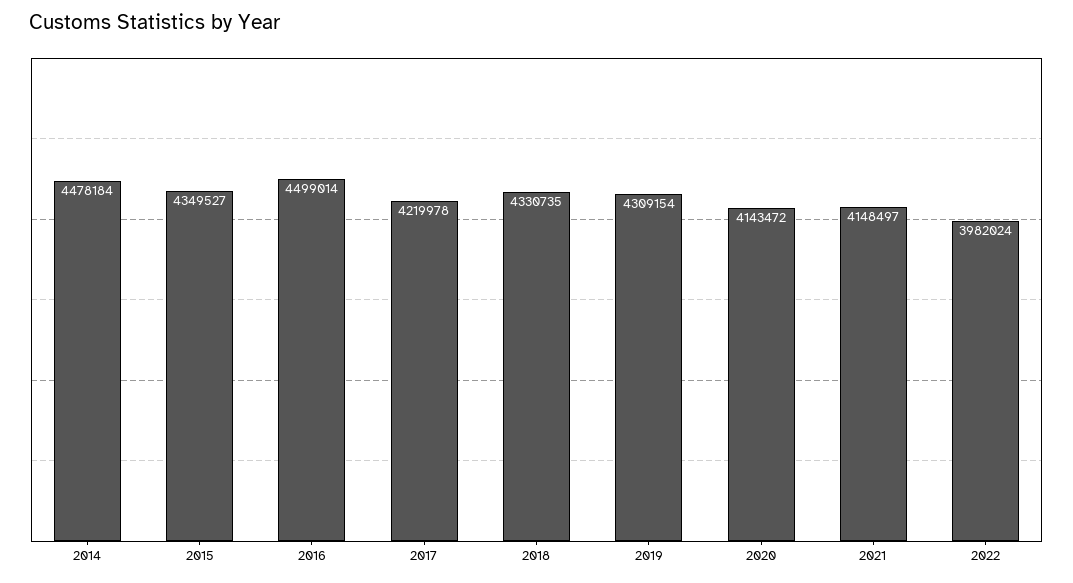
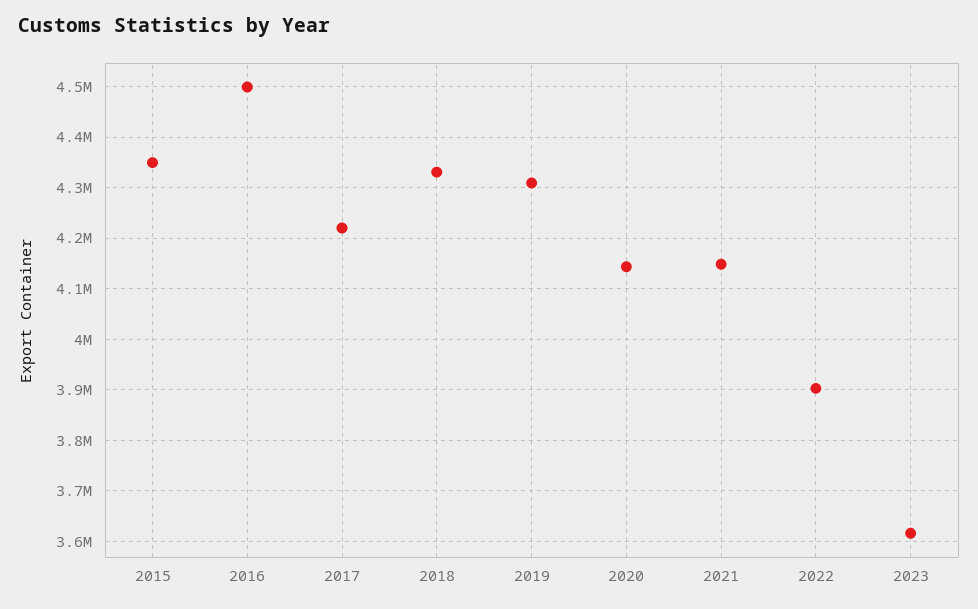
2014: 4478184 -> none
2022: 3982024 -> 3900000
2023: none -> 3620000

